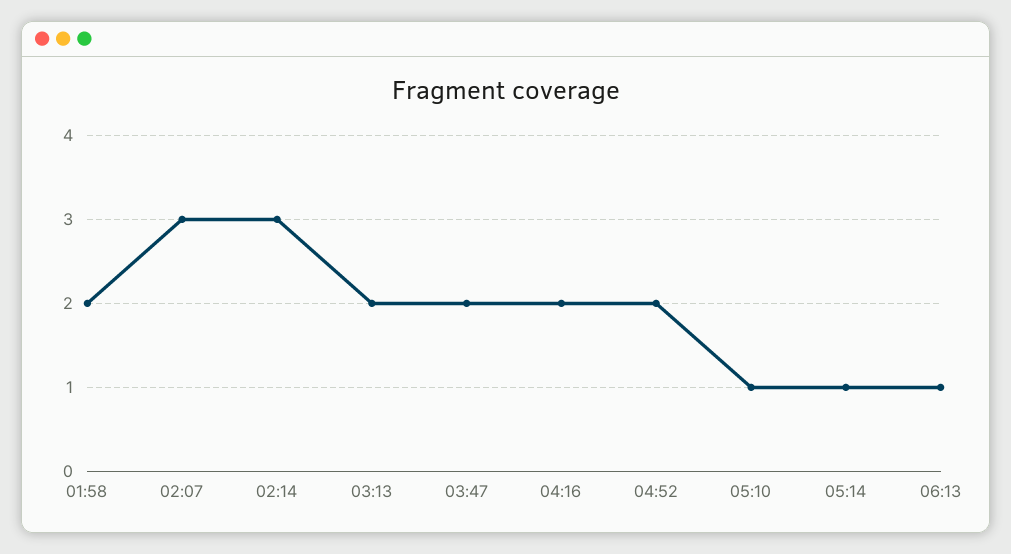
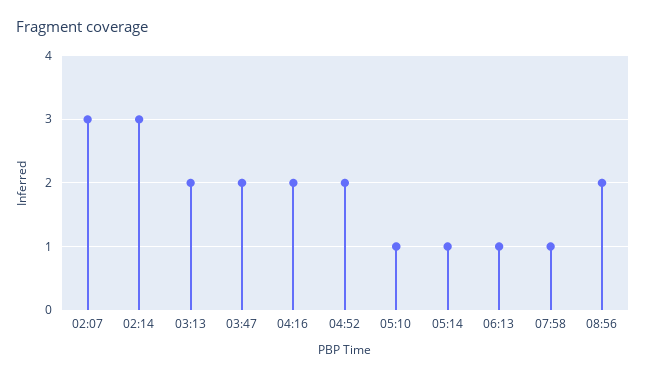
01:58: 2 -> none
07:58: none -> 1
08:56: none -> 2

